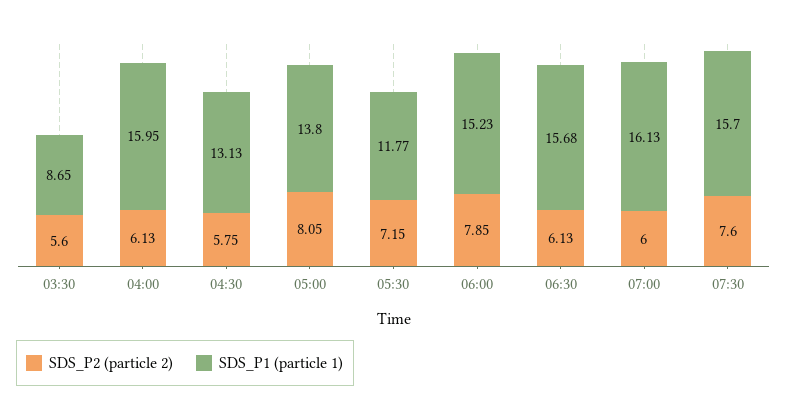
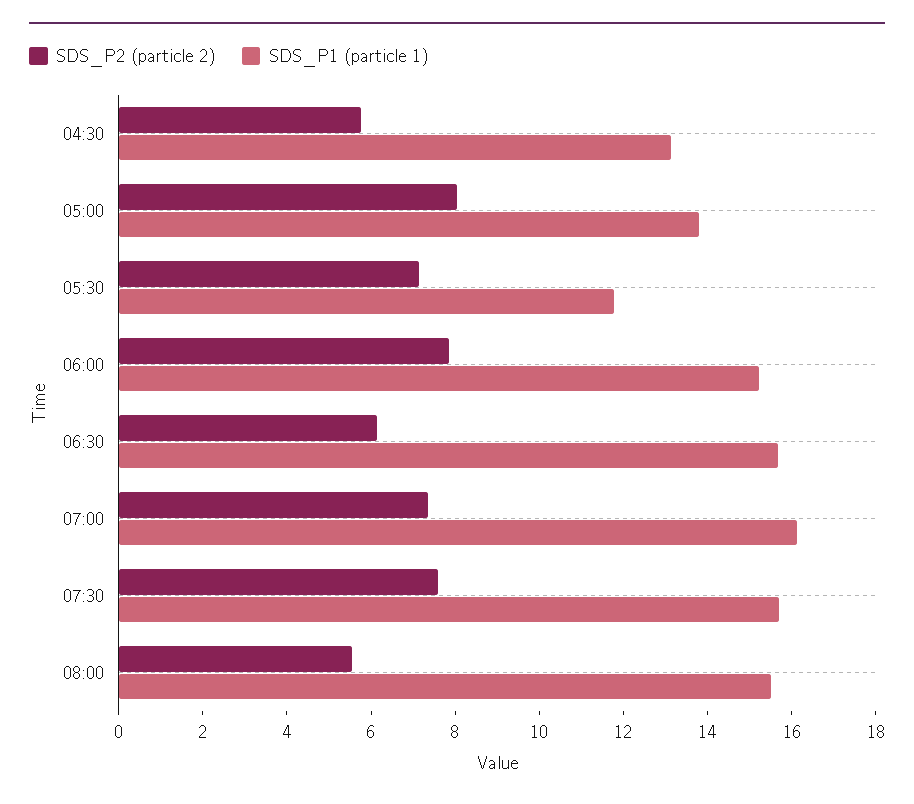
SDS_P2 (particle 2), 03:30: 5.6 -> none
SDS_P1 (particle 1), 03:30: 8.65 -> none
SDS_P2 (particle 2), 04:00: 6.13 -> none
SDS_P1 (particle 1), 04:00: 15.95 -> none
SDS_P2 (particle 2), 07:00: 6 -> 7.5
SDS_P2 (particle 2), 08:00: none -> 5.5
SDS_P1 (particle 1), 08:00: none -> 15.5

